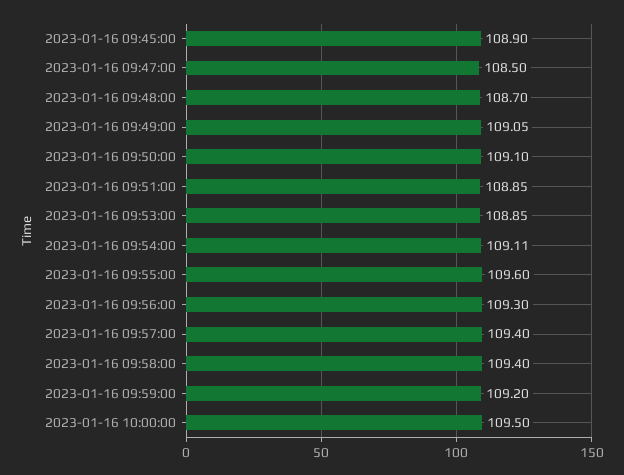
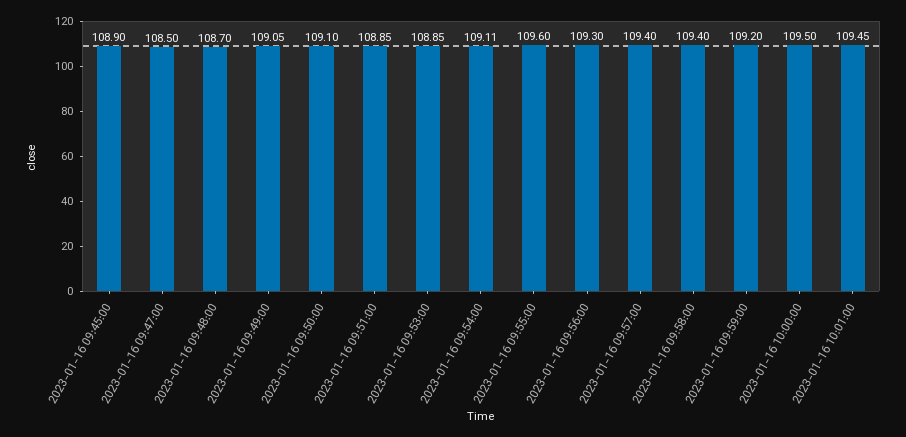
2023-01-16 10:01:00: none -> 109.45

